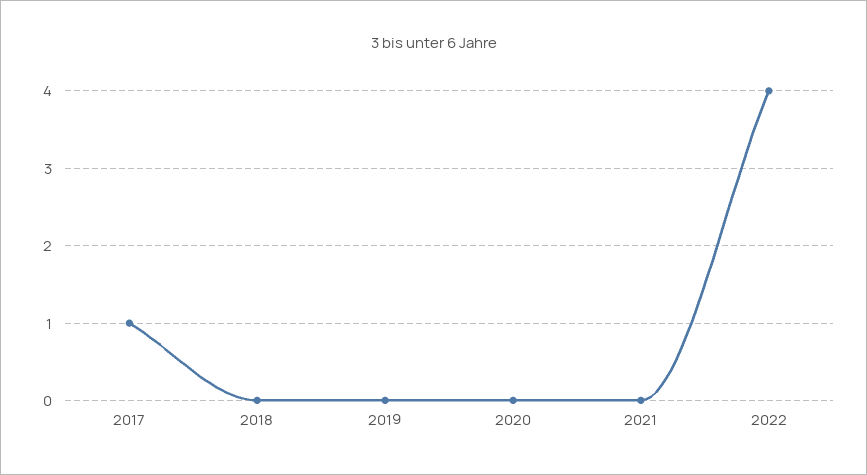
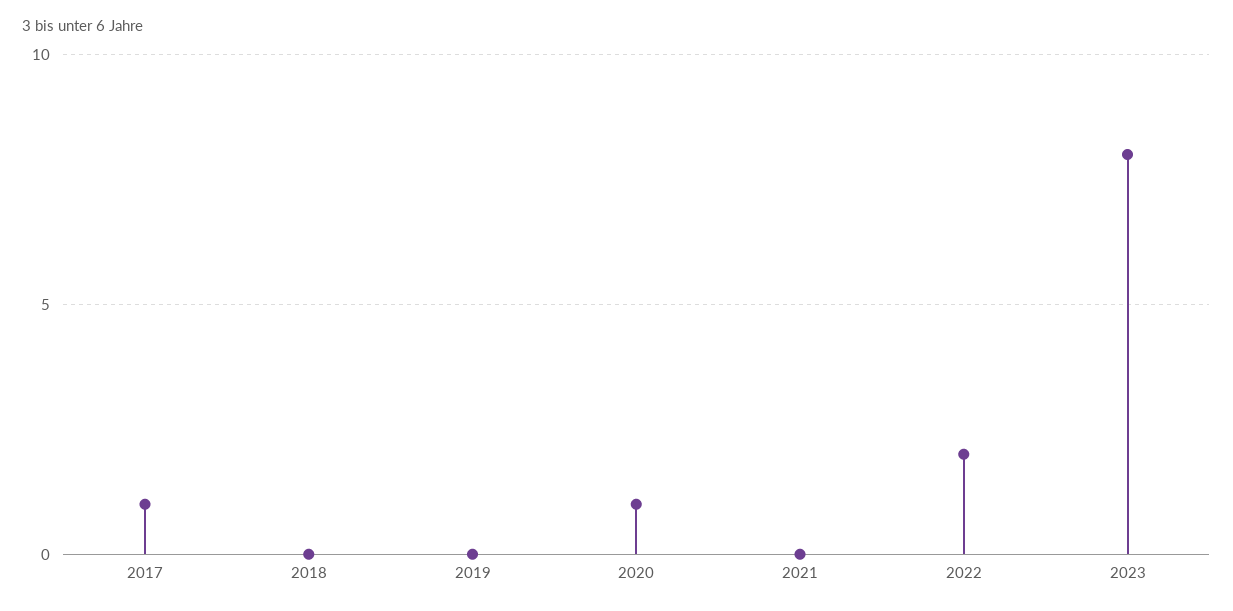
2020: 0 -> 1
2022: 4 -> 2
2023: none -> 8

